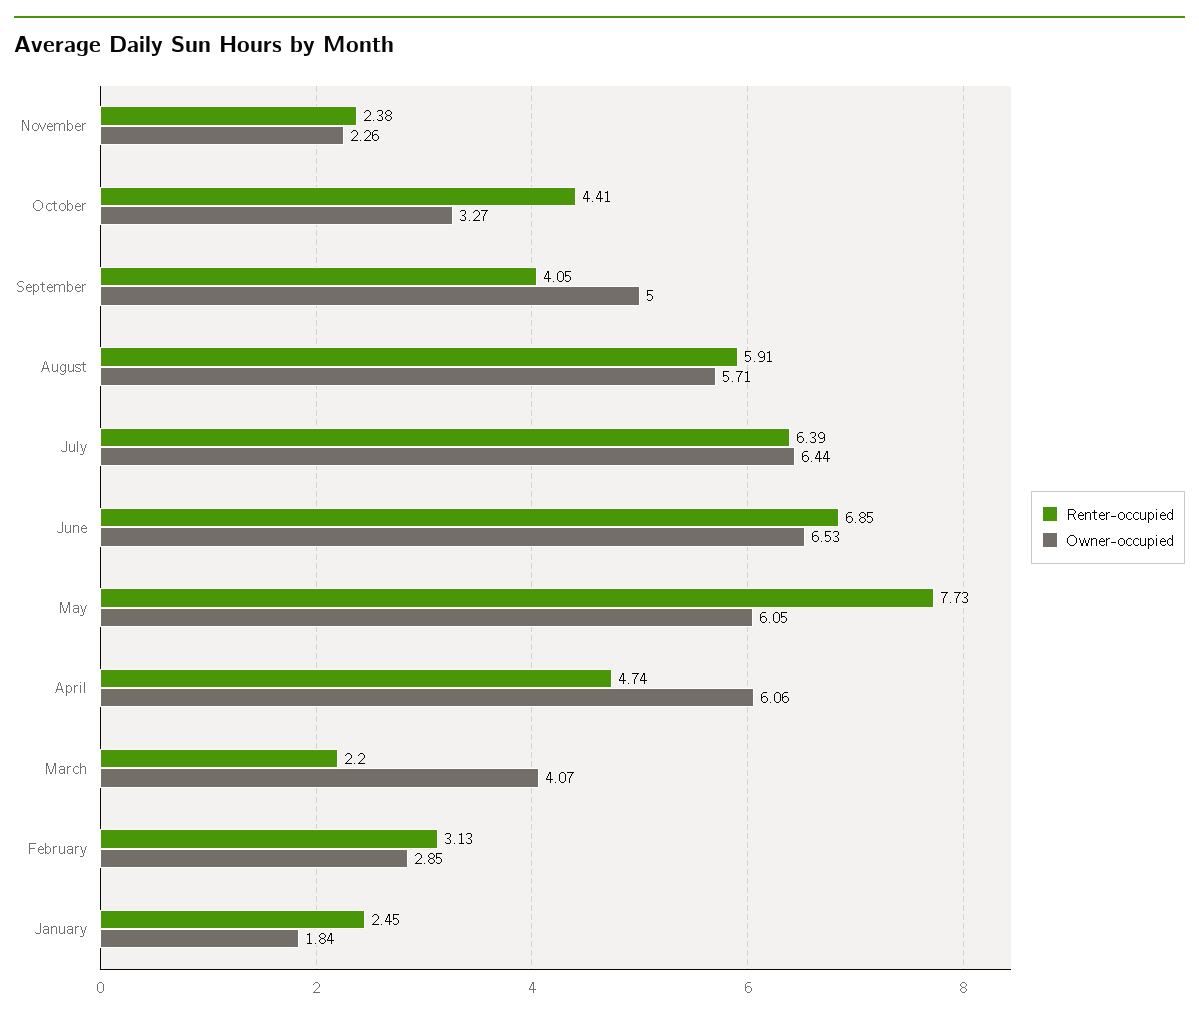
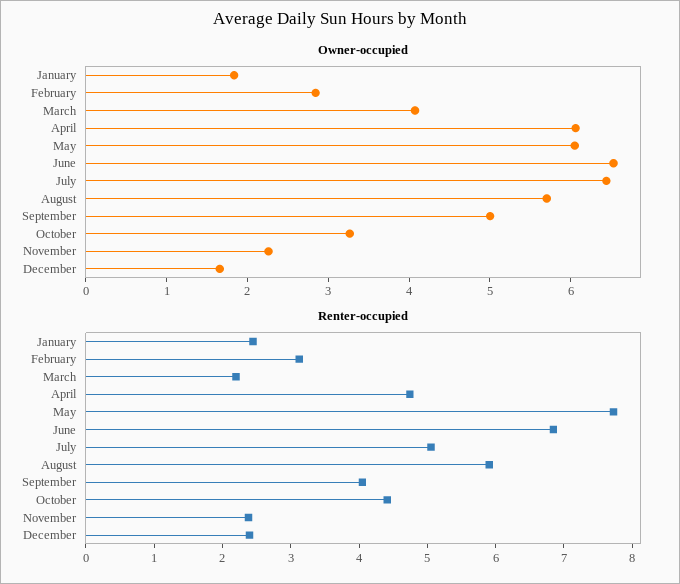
Renter-occupied, July: 6.39 -> 5
Owner-occupied, December: none -> 1.6
Renter-occupied, December: none -> 2.4

